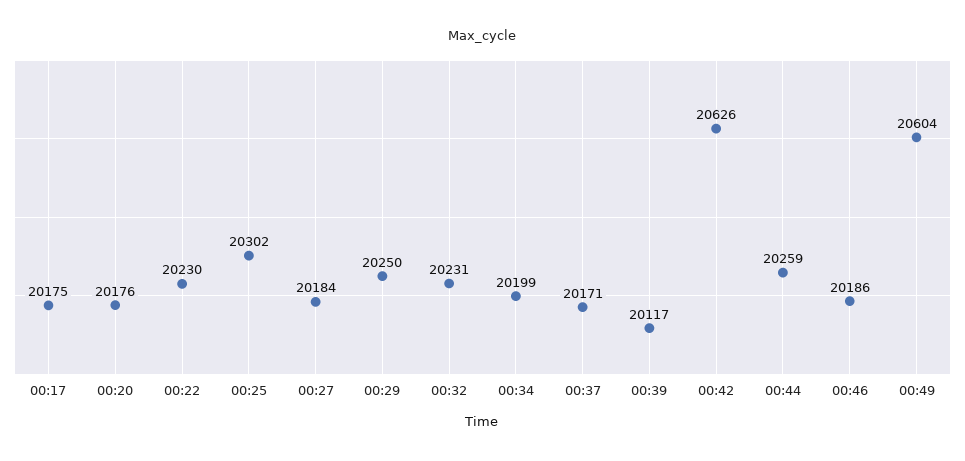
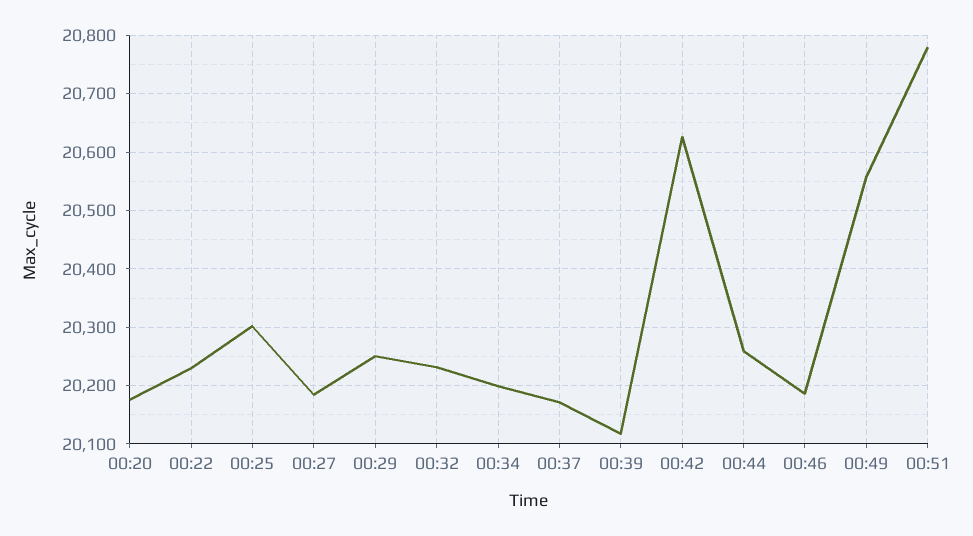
00:17: 20175 -> none
00:49: 20604 -> 20560
00:51: none -> 20780

